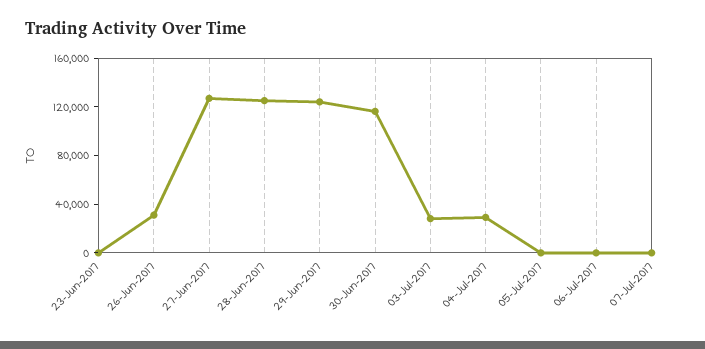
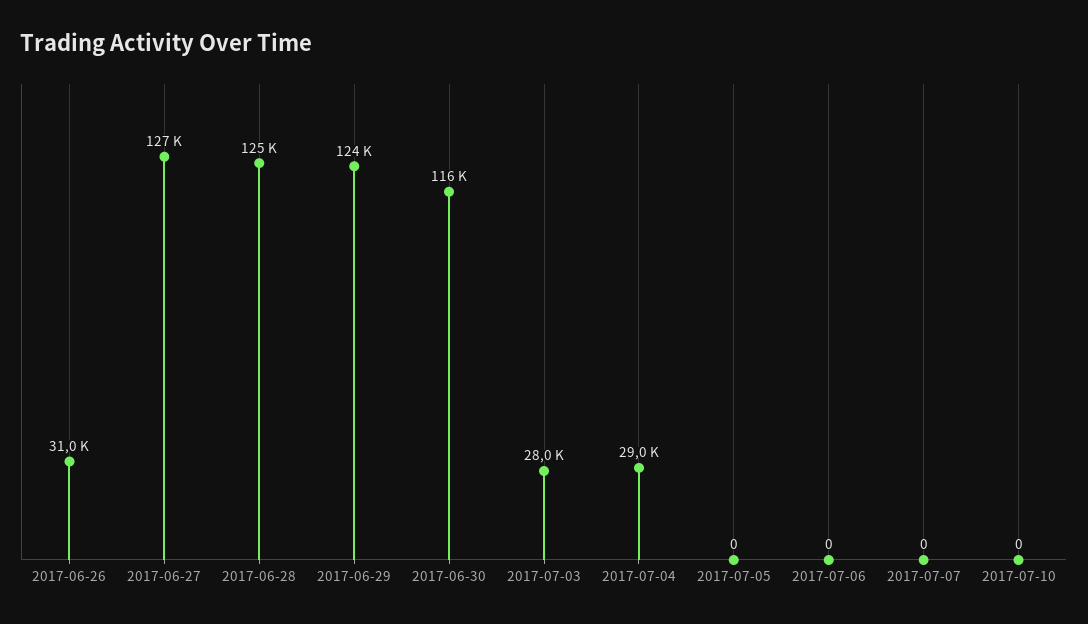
23-Jun-2017: 0 -> none
2017-07-10: none -> 0

